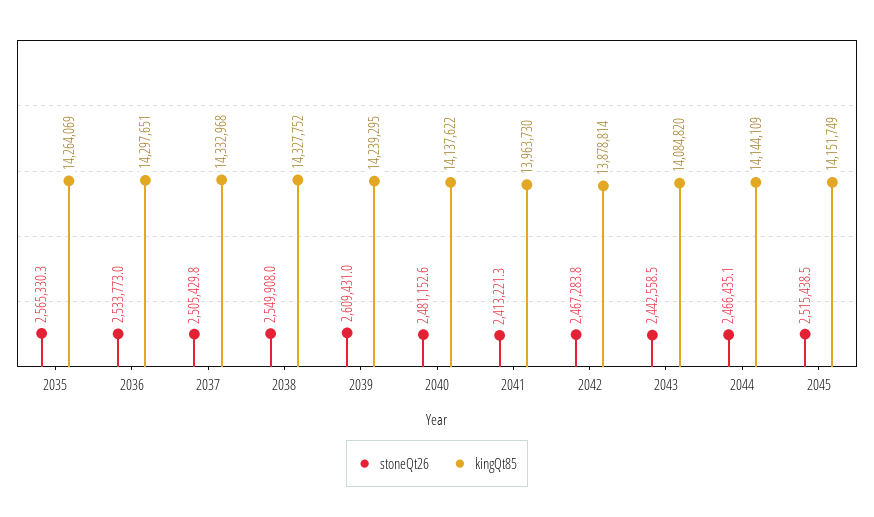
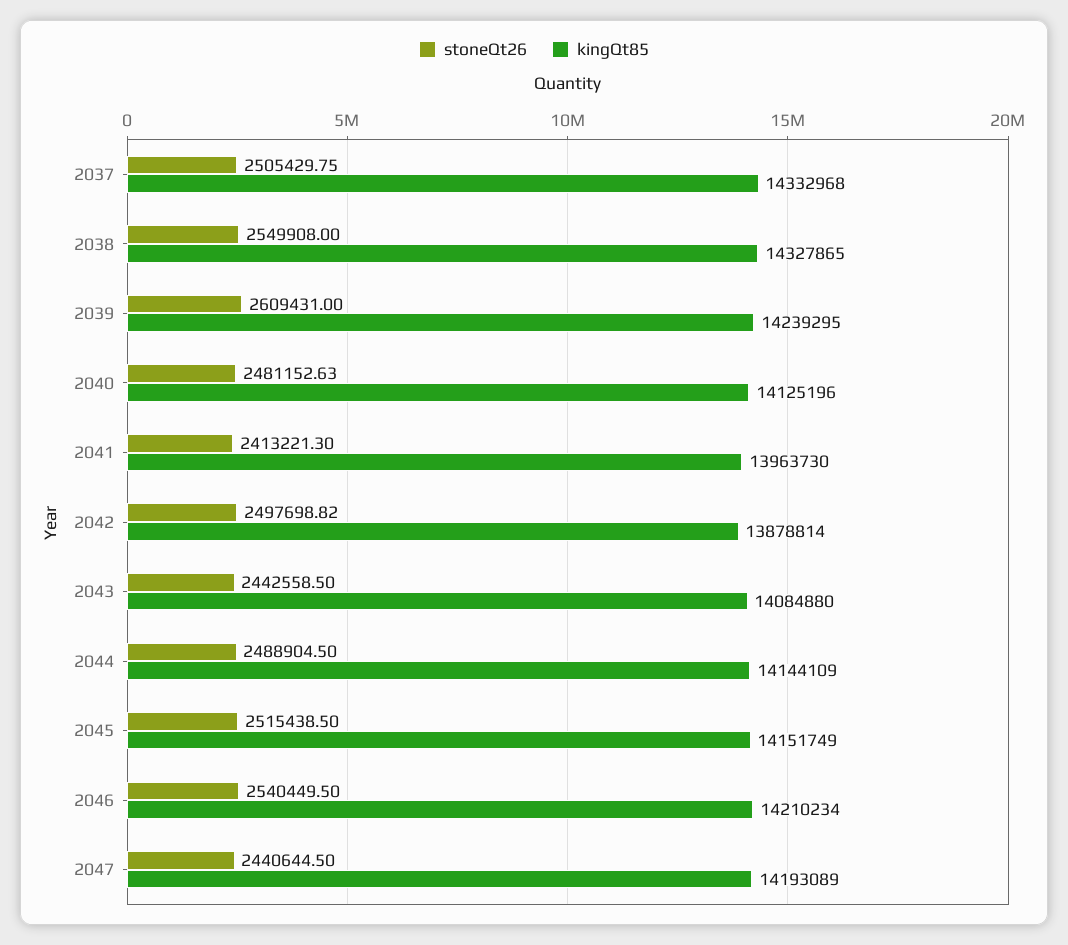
stoneQt26, 2035: 2565330.3 -> none
kingQt85, 2035: 14264069 -> none
stoneQt26, 2036: 2533773 -> none
kingQt85, 2036: 14297651 -> none
kingQt85, 2038: 14327752 -> 14327865
kingQt85, 2040: 14137622 -> 14125196
stoneQt26, 2042: 2467283.8 -> 2497698.82
kingQt85, 2043: 14084820 -> 14084880
stoneQt26, 2044: 2466435.1 -> 2488904.5
stoneQt26, 2046: none -> 2540449.5
kingQt85, 2046: none -> 14210234
stoneQt26, 2047: none -> 2440644.5
kingQt85, 2047: none -> 14193089

